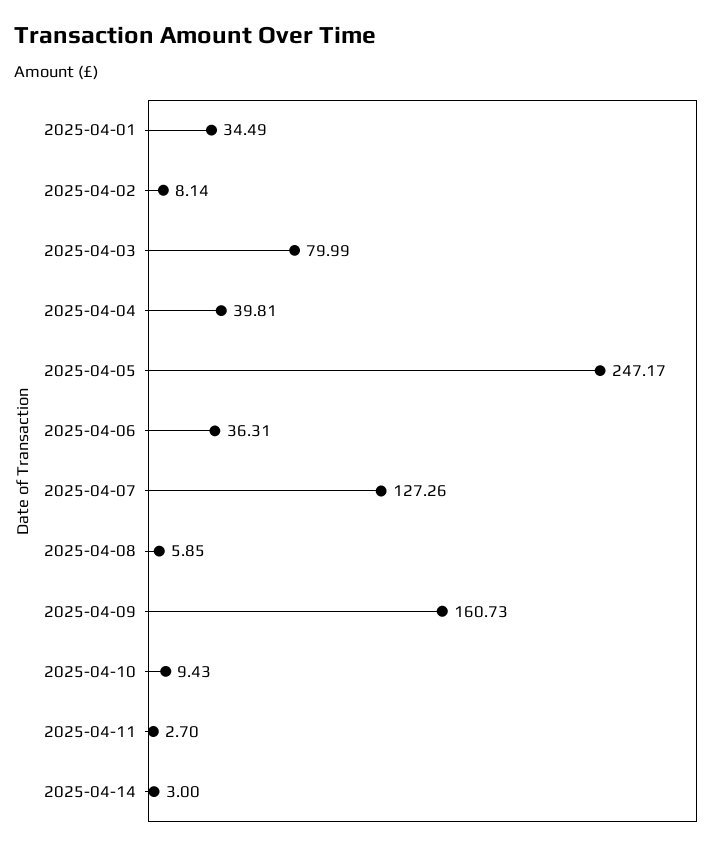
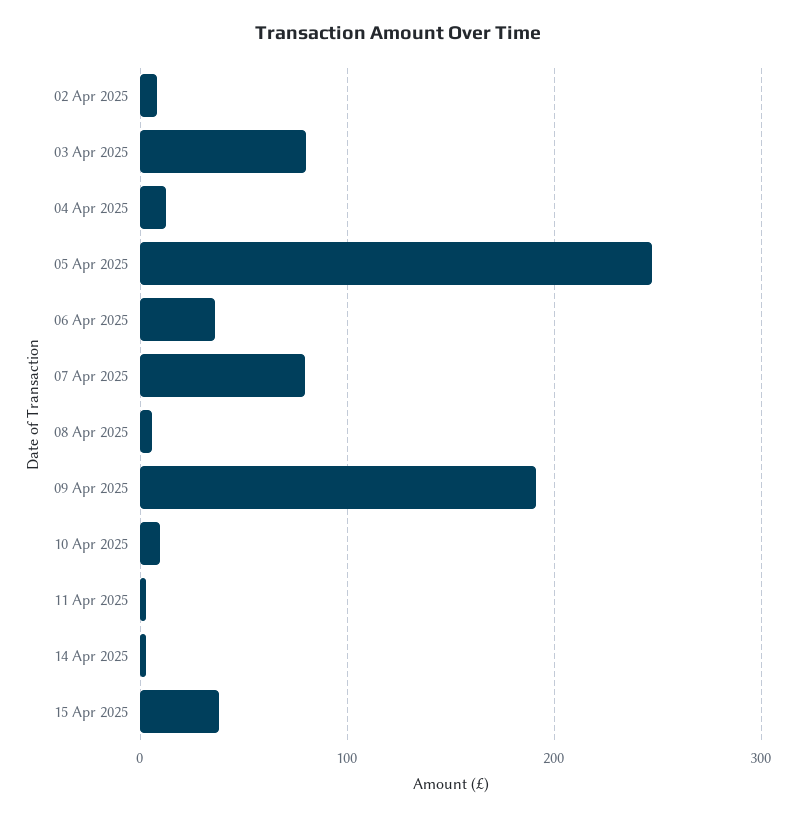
2025-04-01: 34.49 -> none
2025-04-04: 39.81 -> 10
2025-04-07: 127.26 -> 80
2025-04-09: 160.73 -> 190
15 Apr 2025: none -> 40

